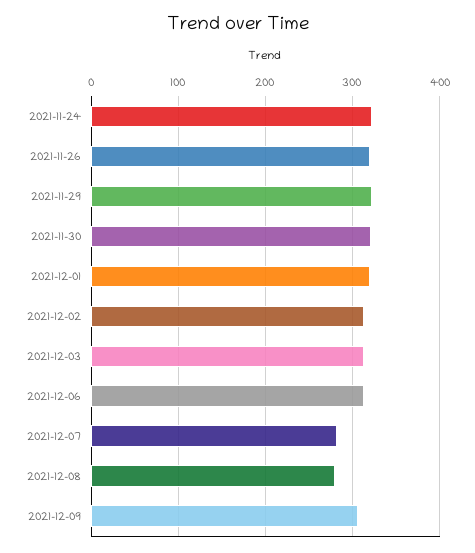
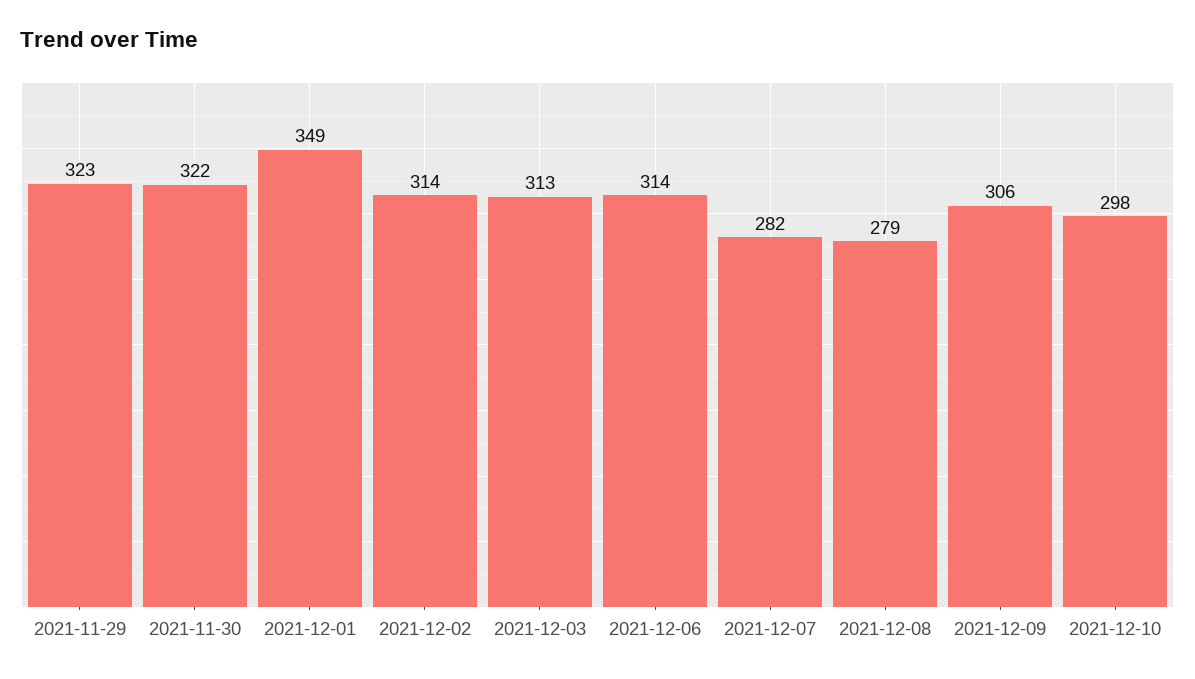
2021-11-24: 320 -> none
2021-11-26: 320 -> none
2021-12-01: 320 -> 349
2021-12-10: none -> 298

